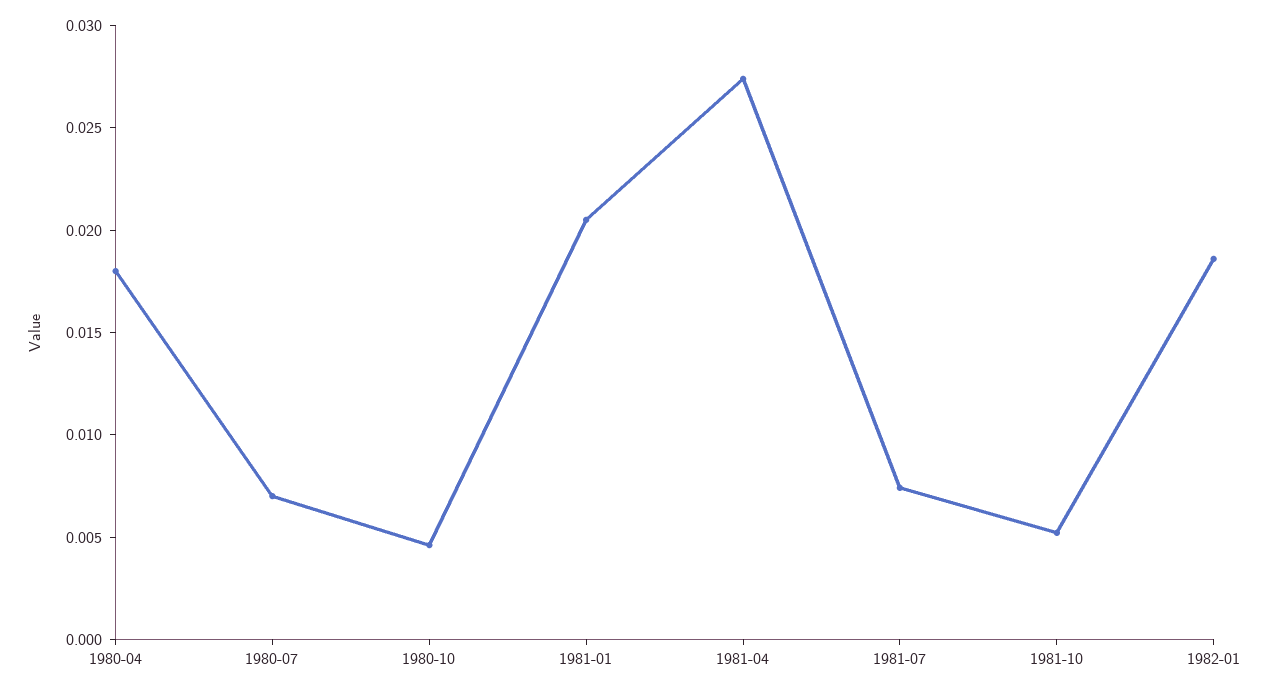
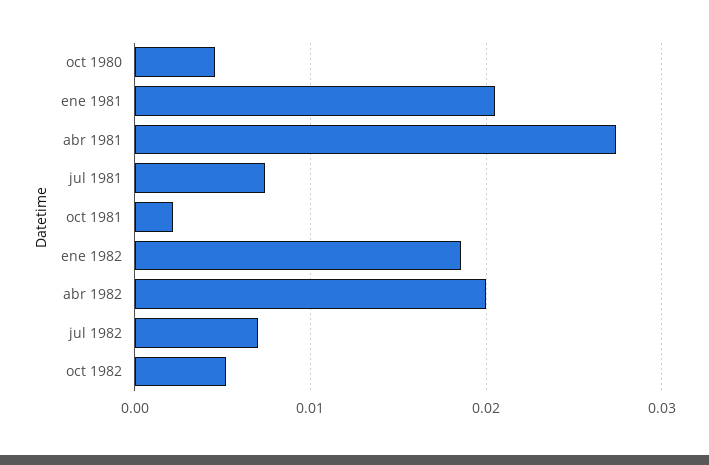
1980-04: 0.018 -> none
1980-07: 0.007 -> none
1981-10: 0.005 -> 0.002
abr 1982: none -> 0.02
jul 1982: none -> 0.007
oct 1982: none -> 0.005

